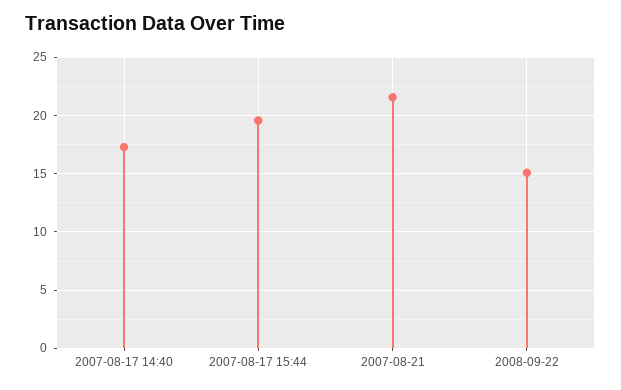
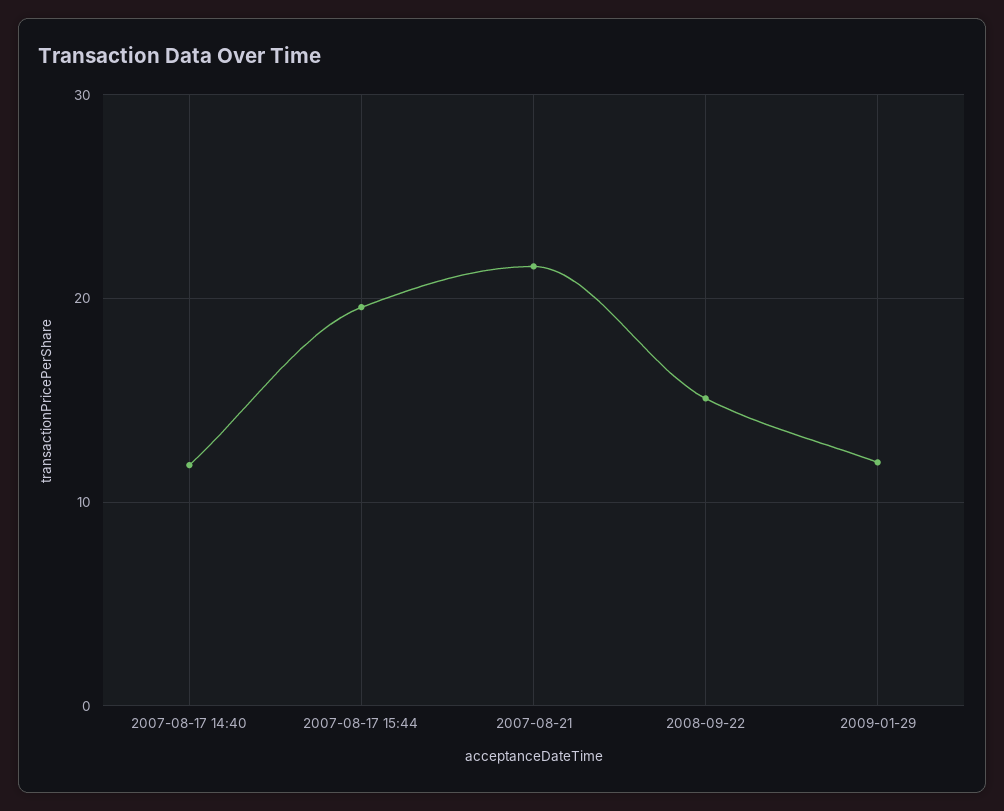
2007-08-17 14:40: 17 -> 12
2009-01-29: none -> 12

